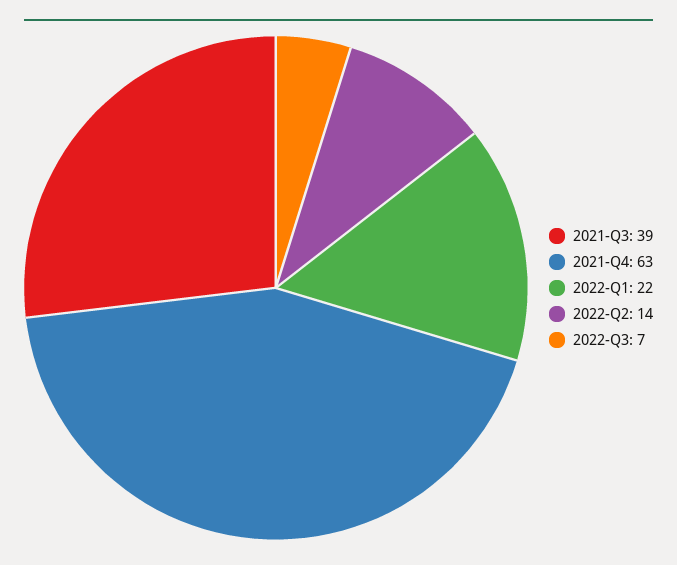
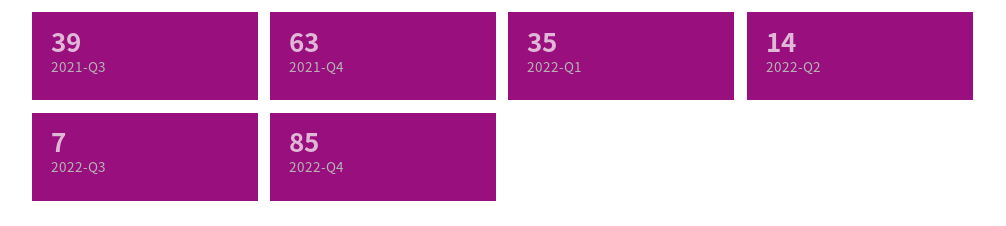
2022-Q1: 22 -> 35
2022-Q4: none -> 85

